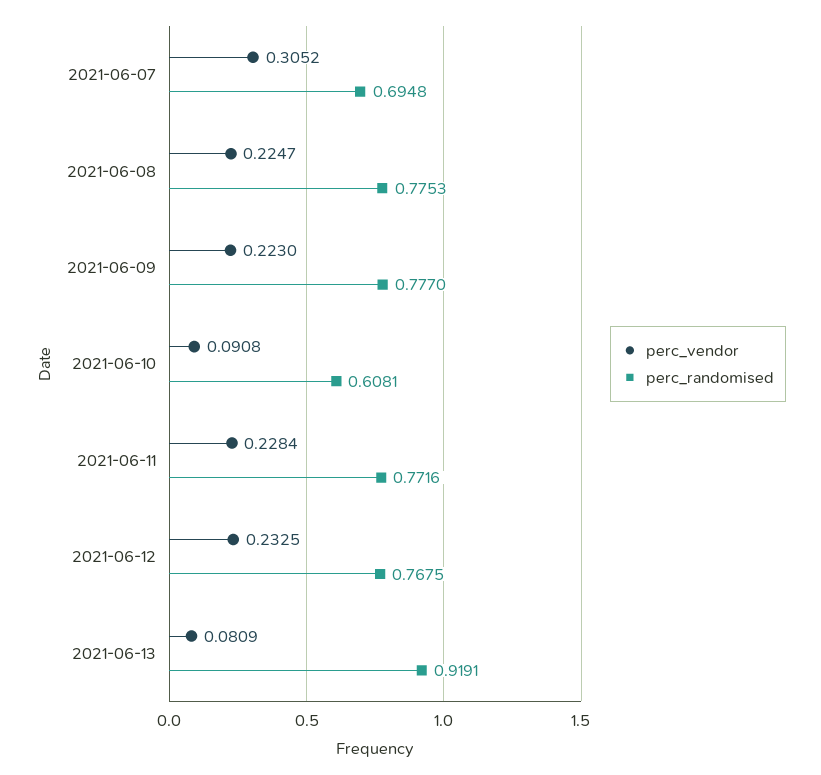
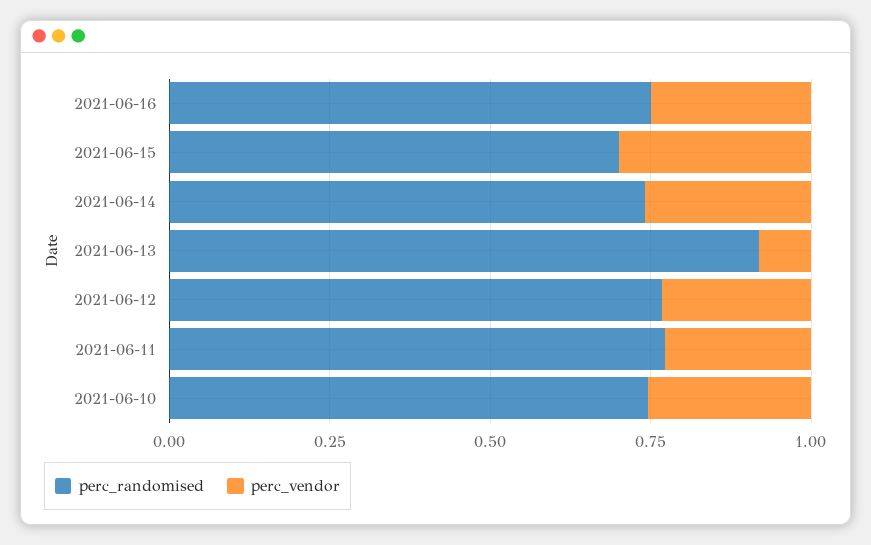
perc_vendor, 2021-06-07: 0.3052 -> none
perc_randomised, 2021-06-07: 0.6948 -> none
perc_vendor, 2021-06-08: 0.2247 -> none
perc_randomised, 2021-06-08: 0.7753 -> none
perc_vendor, 2021-06-09: 0.223 -> none
perc_randomised, 2021-06-09: 0.777 -> none
perc_vendor, 2021-06-10: 0.0908 -> 0.25
perc_randomised, 2021-06-10: 0.6081 -> 0.75
perc_randomised, 2021-06-16: none -> 0.75
perc_vendor, 2021-06-16: none -> 0.25
perc_randomised, 2021-06-15: none -> 0.7
perc_vendor, 2021-06-15: none -> 0.3
perc_randomised, 2021-06-14: none -> 0.75
perc_vendor, 2021-06-14: none -> 0.25

